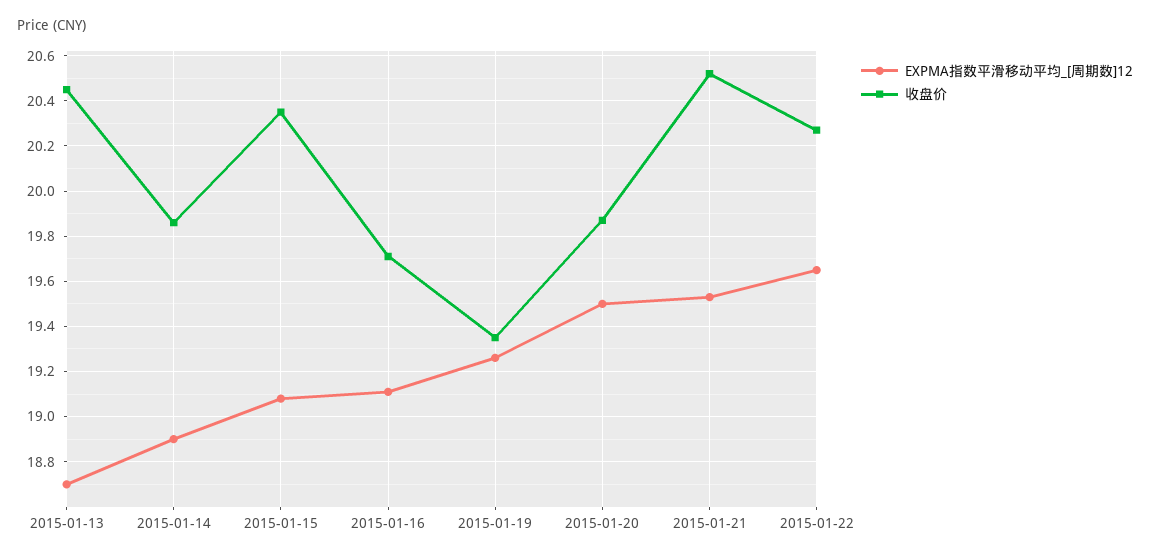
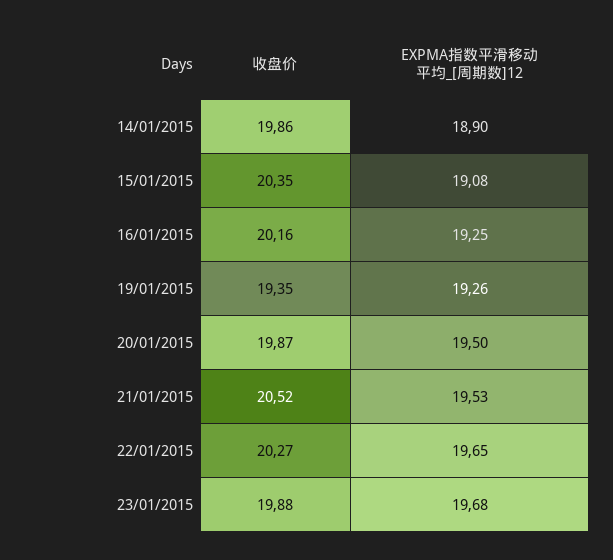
EXPMA指数平滑移动平均_[周期数]12, 2015-01-13: 18.7 -> none
收盘价, 2015-01-13: 20.45 -> none
EXPMA指数平滑移动平均_[周期数]12, 2015-01-16: 19.1 -> 19.25
收盘价, 2015-01-16: 19.7 -> 20.16
收盘价, 23/01/2015: none -> 19.88
EXPMA指数平滑移动平均_[周期数]12, 23/01/2015: none -> 19.68

